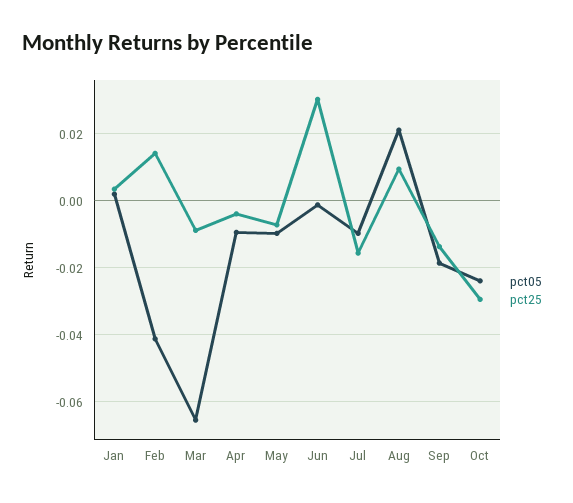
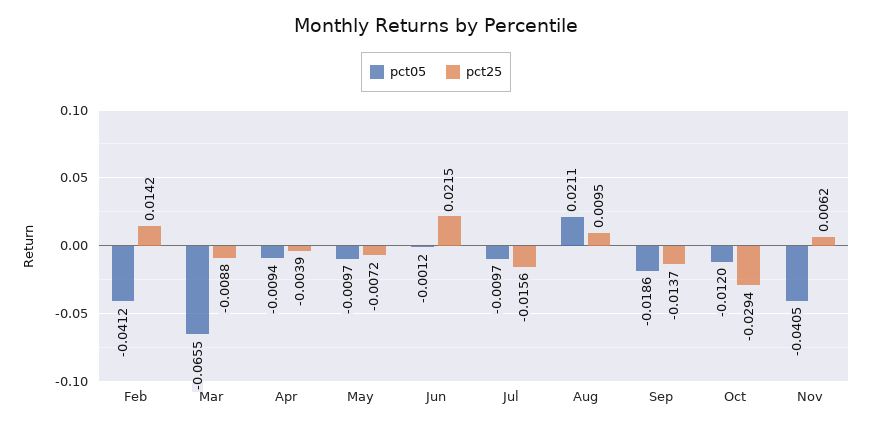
pct05, Jan: 0.002 -> none
pct25, Jan: 0.004 -> none
pct25, Jun: 0.03 -> 0.0215
pct05, Oct: -0.024 -> -0.012
pct05, Nov: none -> -0.0405
pct25, Nov: none -> 0.0062

